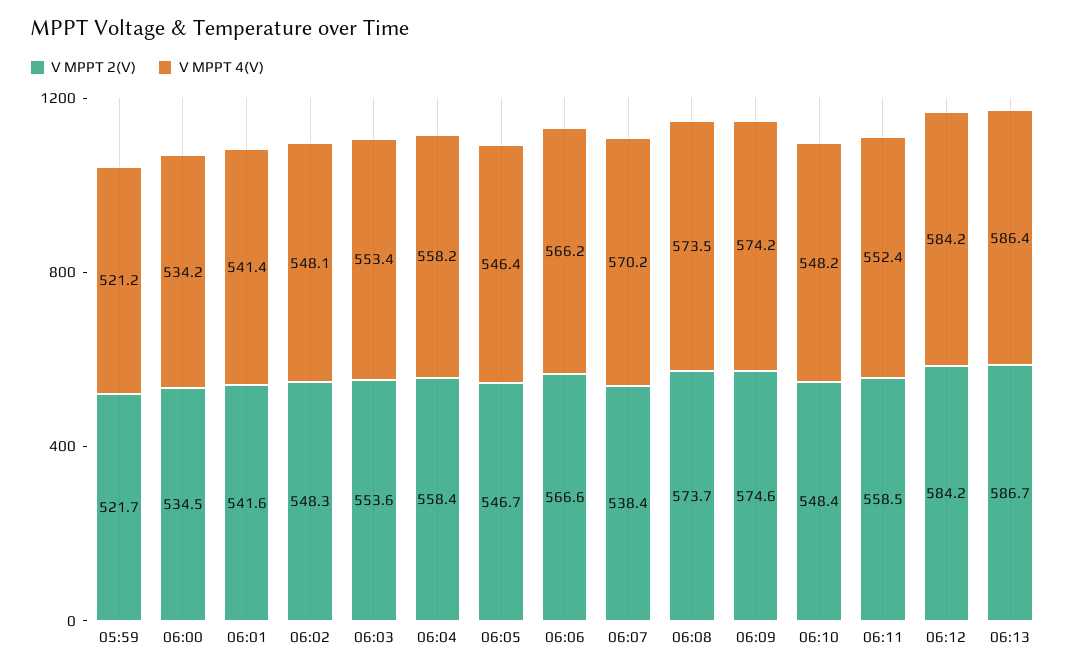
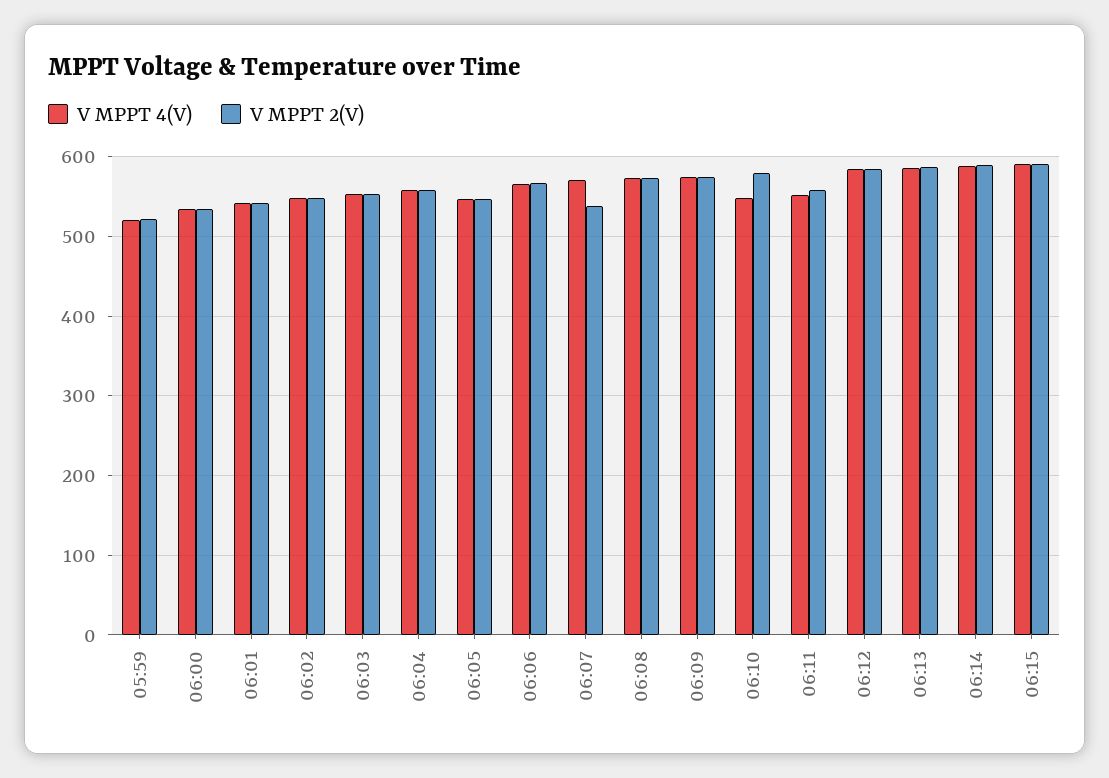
V MPPT 2(V), 06:10: 548.4 -> 580
V MPPT 4(V), 06:14: none -> 590
V MPPT 2(V), 06:14: none -> 590
V MPPT 4(V), 06:15: none -> 590
V MPPT 2(V), 06:15: none -> 590

